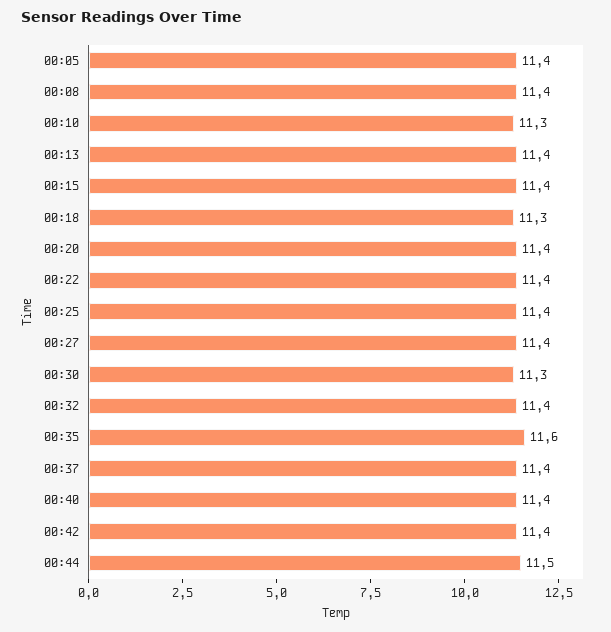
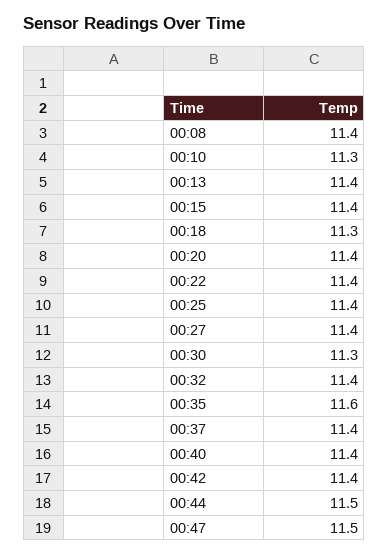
00:05: 11.4 -> none
00:47: none -> 11.5

